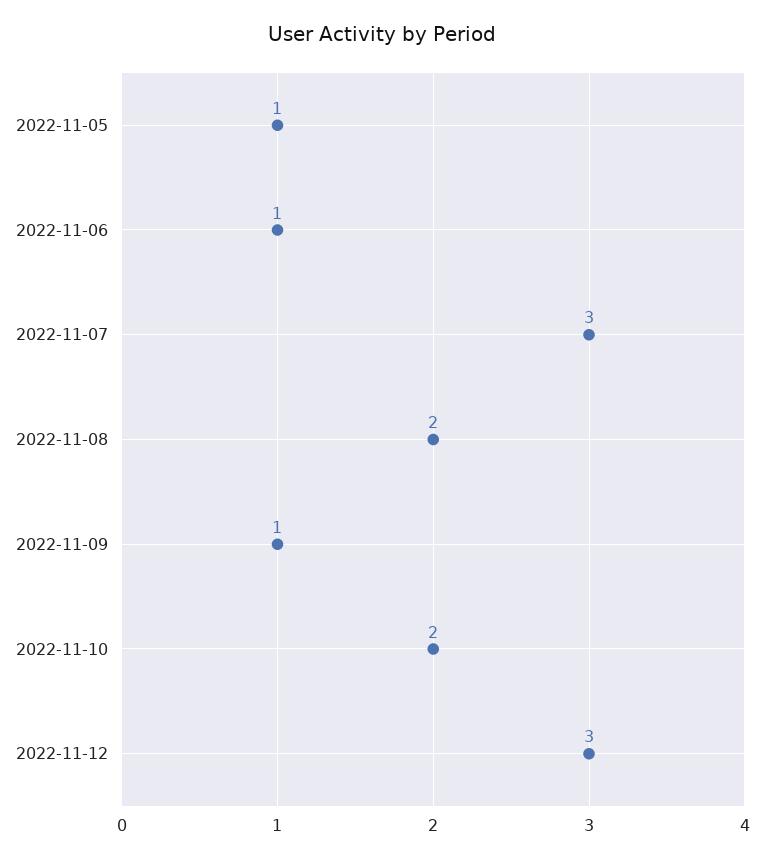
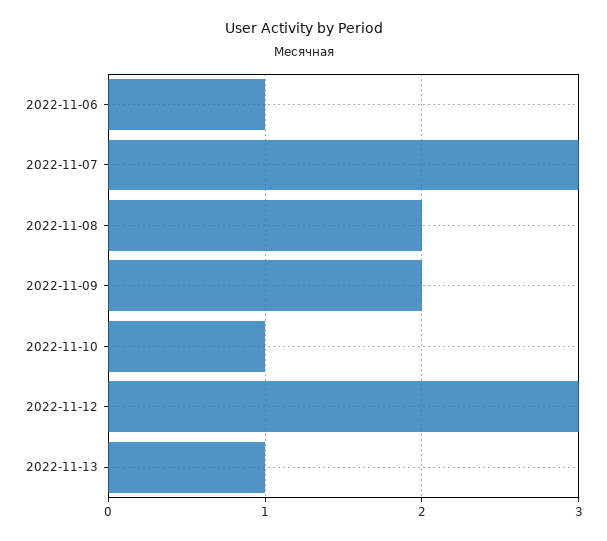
2022-11-05: 1 -> none
2022-11-09: 1 -> 2
2022-11-10: 2 -> 1
2022-11-13: none -> 1

